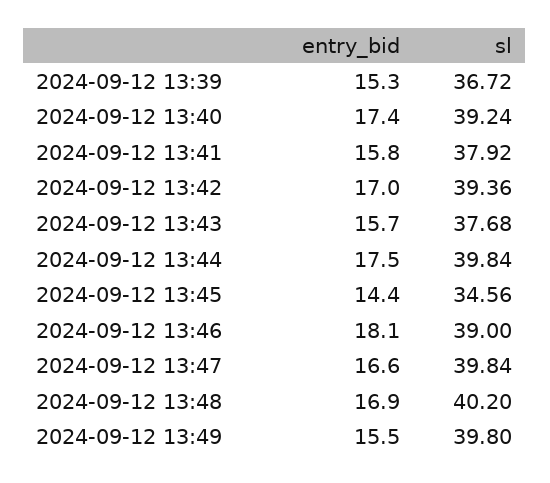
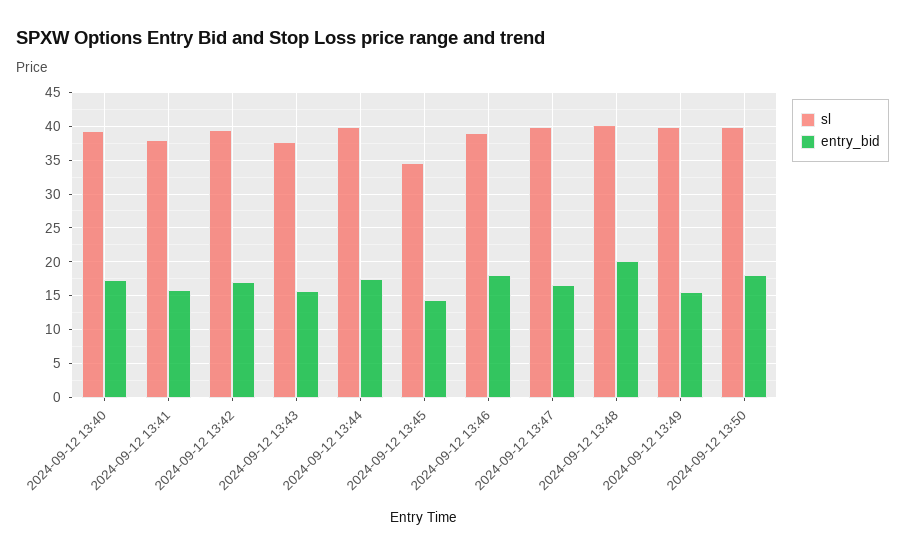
entry_bid, 2024-09-12 13:39: 15.3 -> none
sl, 2024-09-12 13:39: 36.72 -> none
entry_bid, 2024-09-12 13:48: 16.9 -> 20
sl, 2024-09-12 13:50: none -> 40
entry_bid, 2024-09-12 13:50: none -> 18

